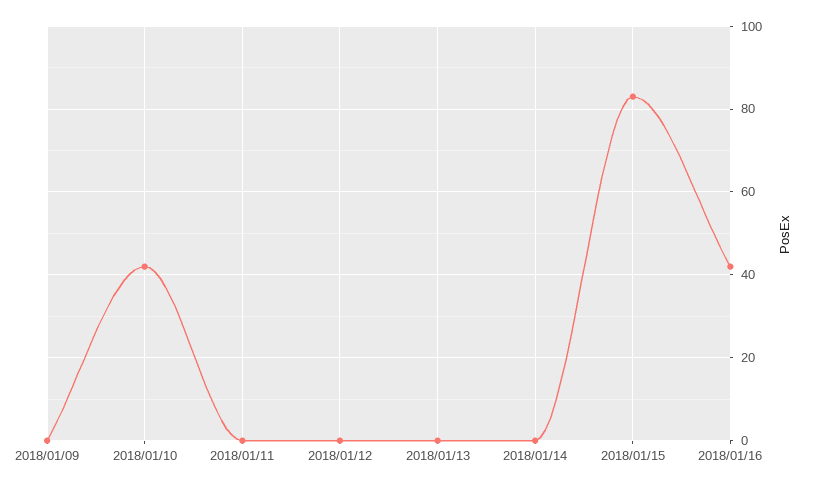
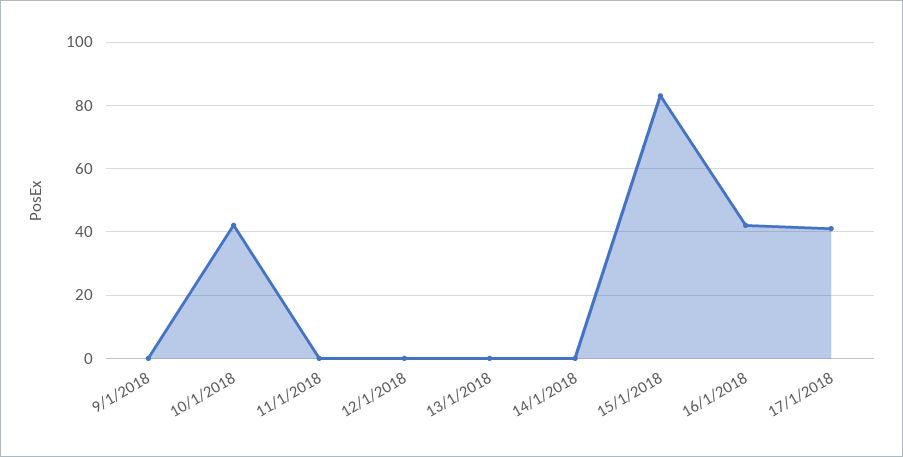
17/1/2018: none -> 40

